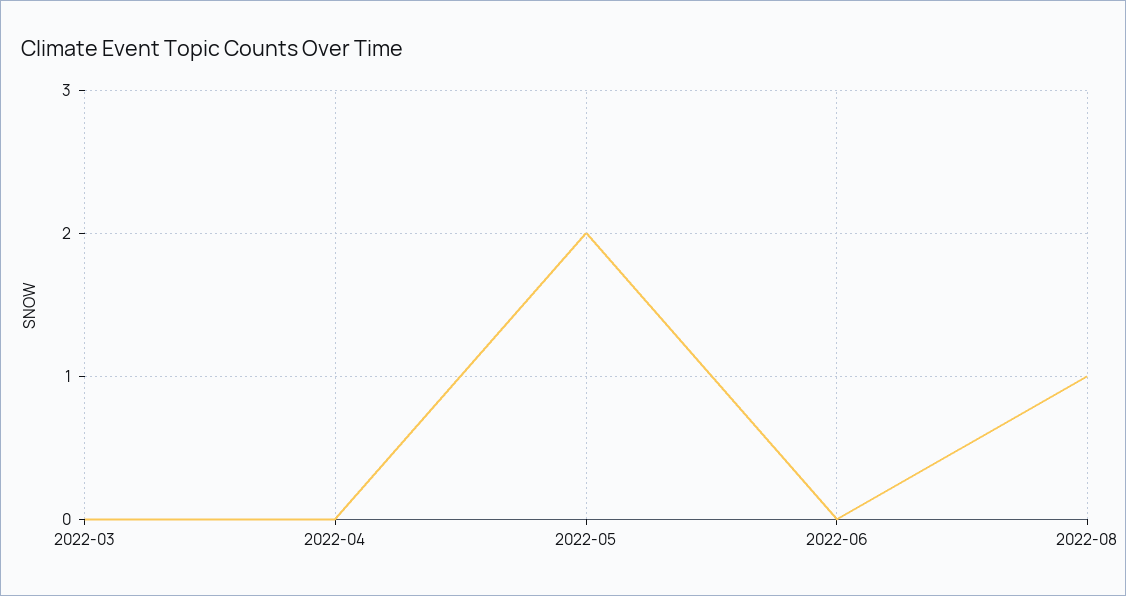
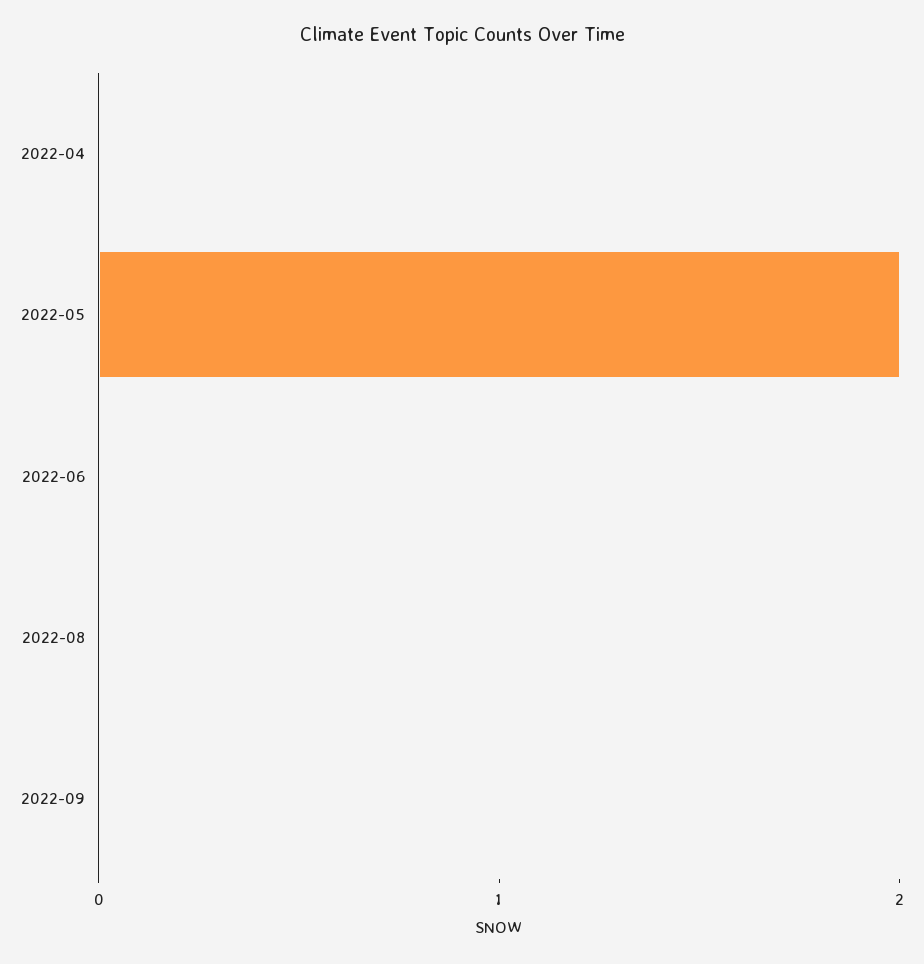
2022-03: 0 -> none
2022-08: 1 -> 0
2022-09: none -> 0

